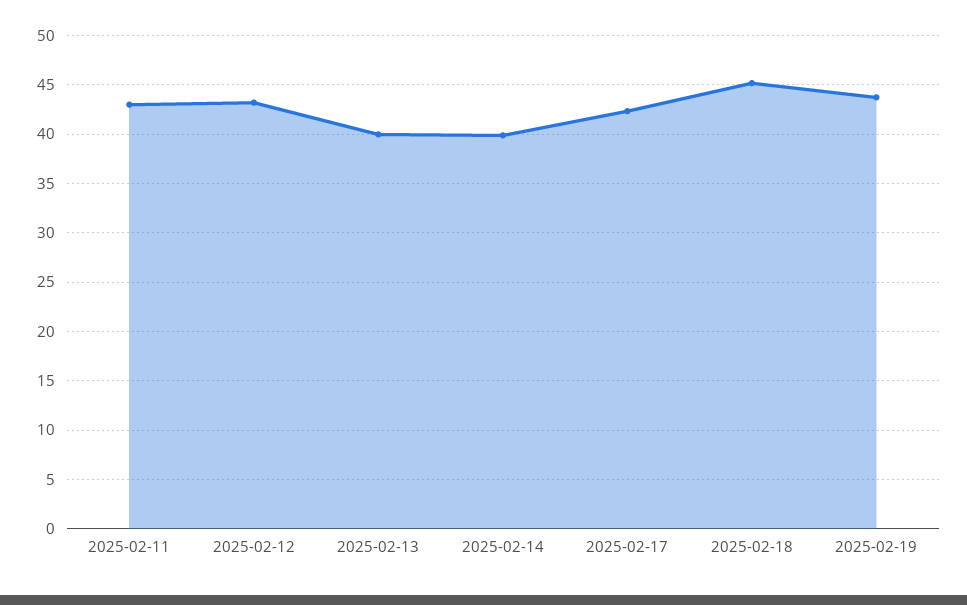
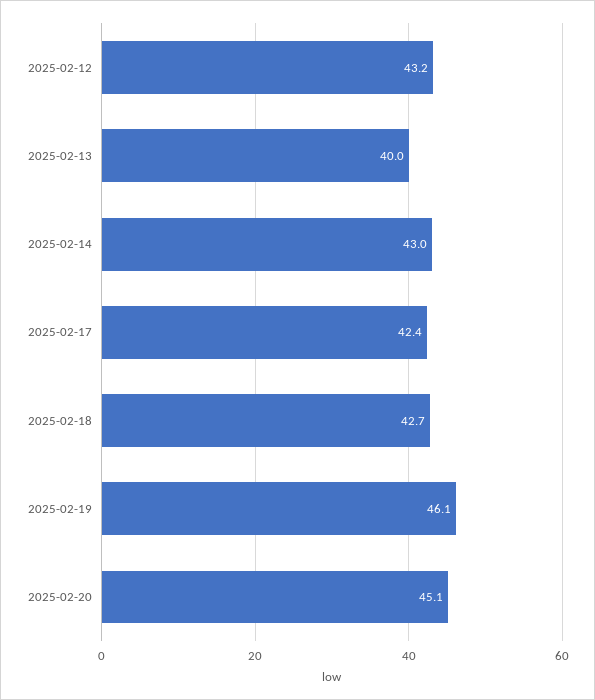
2025-02-11: 43 -> none
2025-02-14: 40 -> 43
2025-02-18: 45 -> 42.7
2025-02-19: 44 -> 46.1
2025-02-20: none -> 45.1

